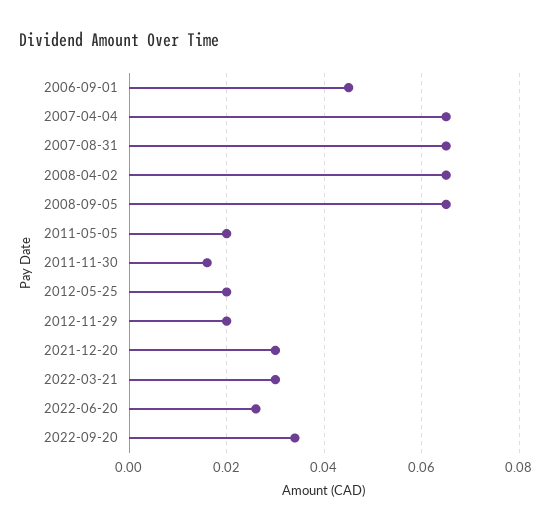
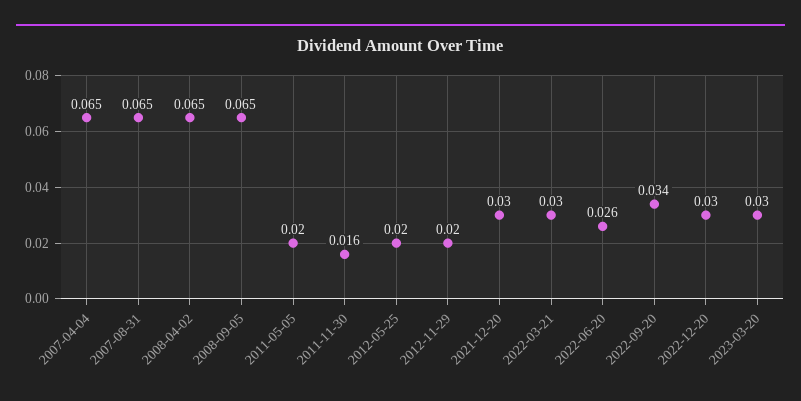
2006-09-01: 0.045 -> none
2022-12-20: none -> 0.03
2023-03-20: none -> 0.03

